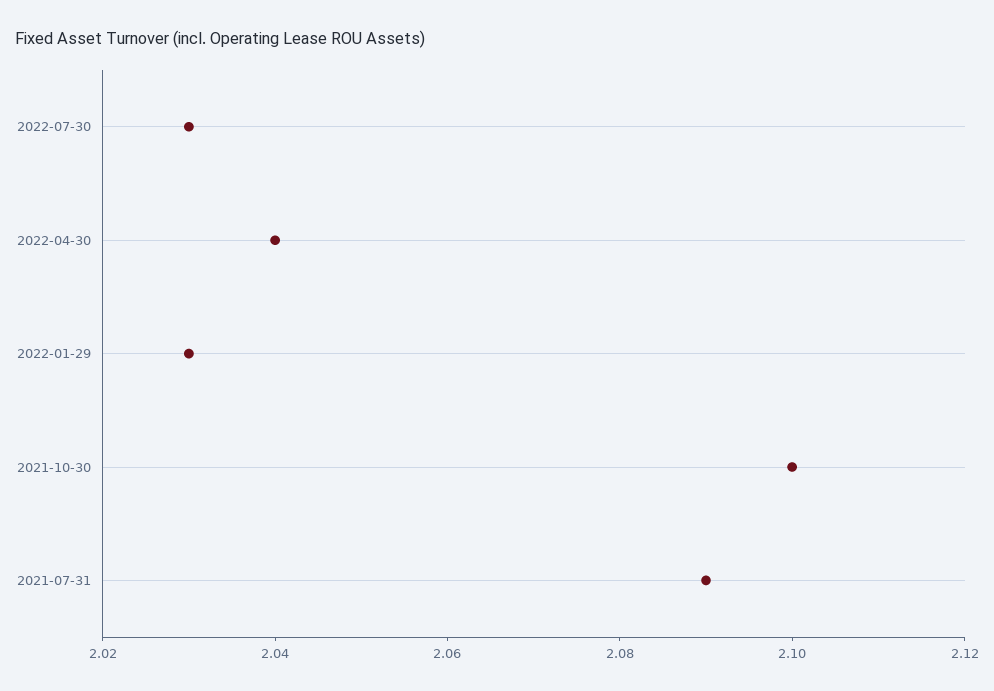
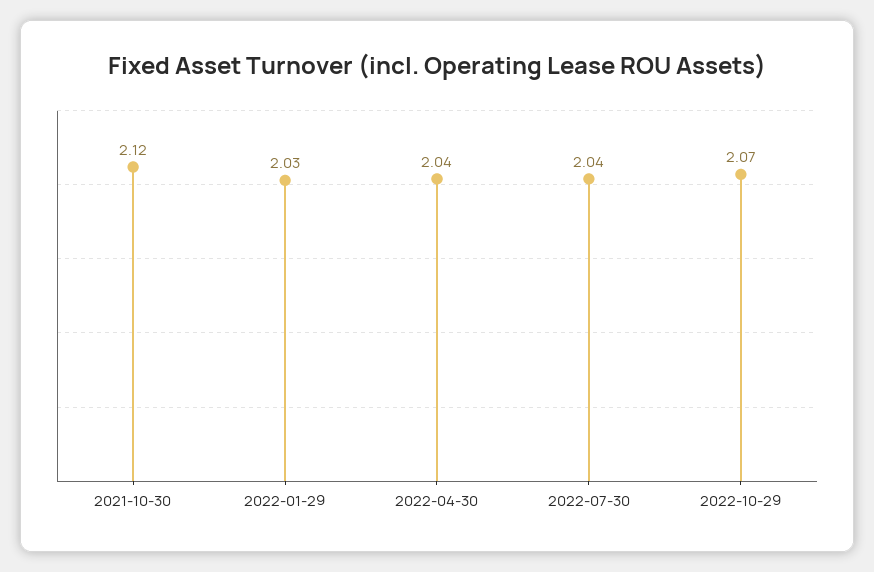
2022-07-30: 2.03 -> 2.04
2021-10-30: 2.1 -> 2.12
2021-07-31: 2.09 -> none
2022-10-29: none -> 2.07

